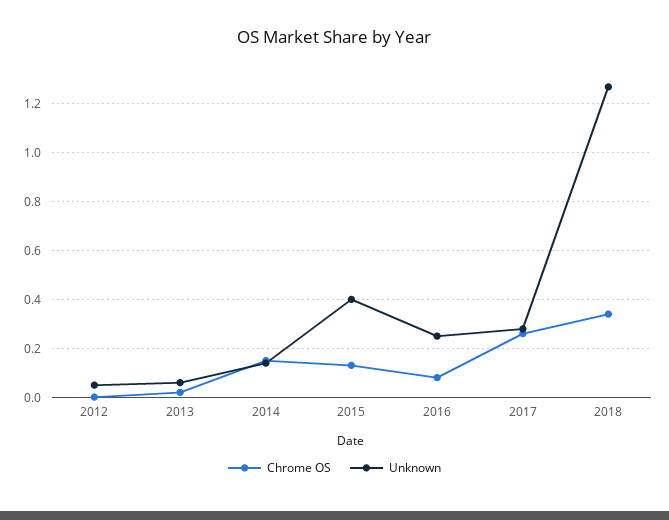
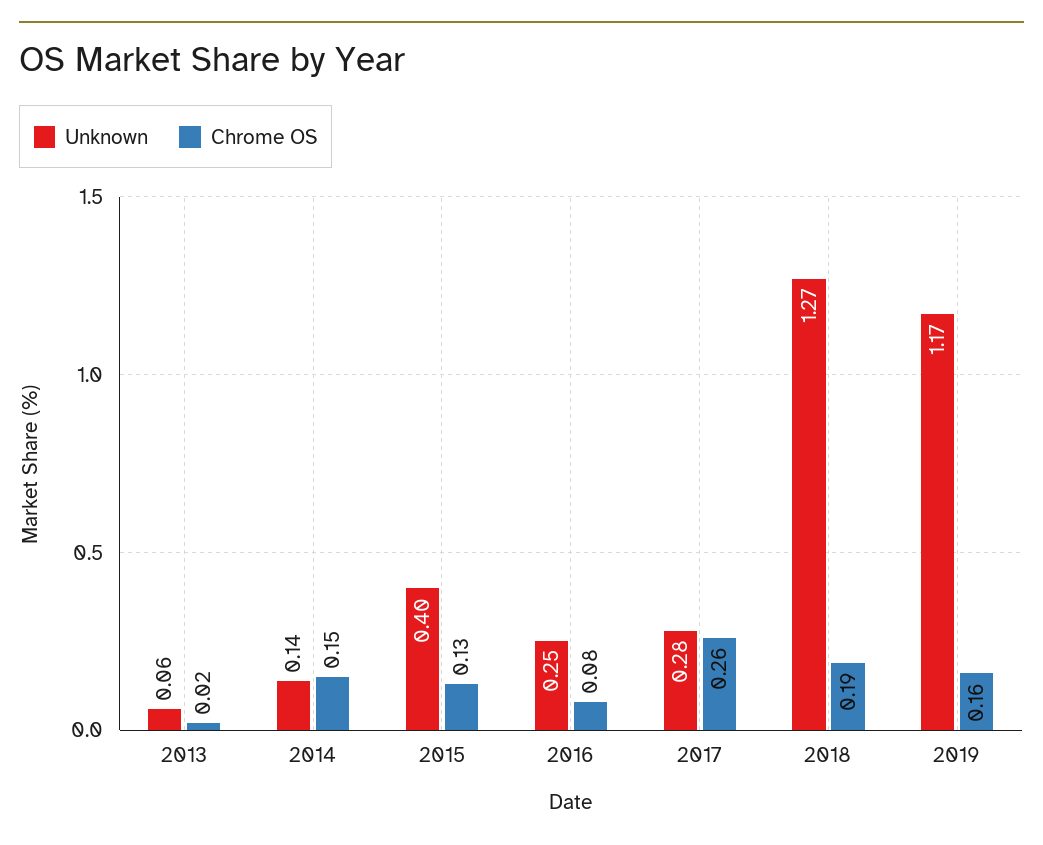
Chrome OS, 2012: 0 -> none
Unknown, 2012: 0.05 -> none
Chrome OS, 2018: 0.35 -> 0.19
Unknown, 2019: none -> 1.17
Chrome OS, 2019: none -> 0.16

